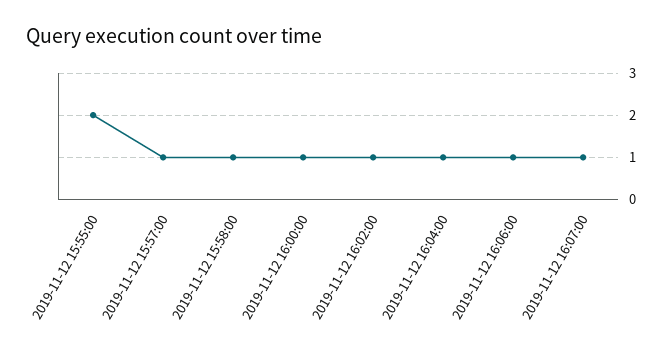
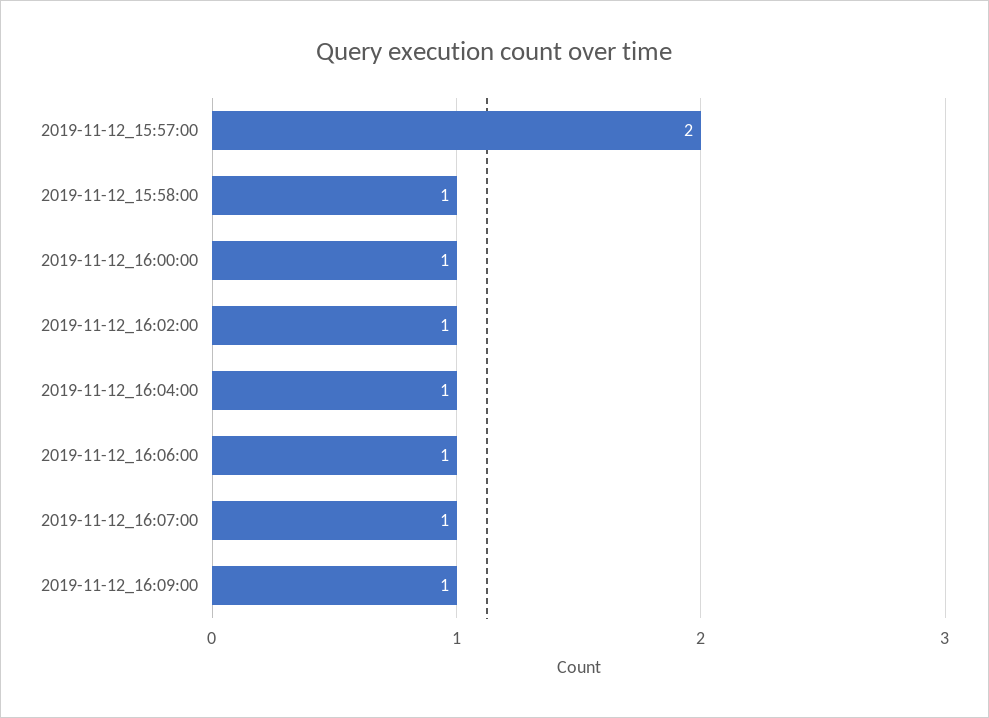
2019-11-12 15:55:00: 2 -> none
2019-11-12 15:57:00: 1 -> 2
2019-11-12_16:09:00: none -> 1

